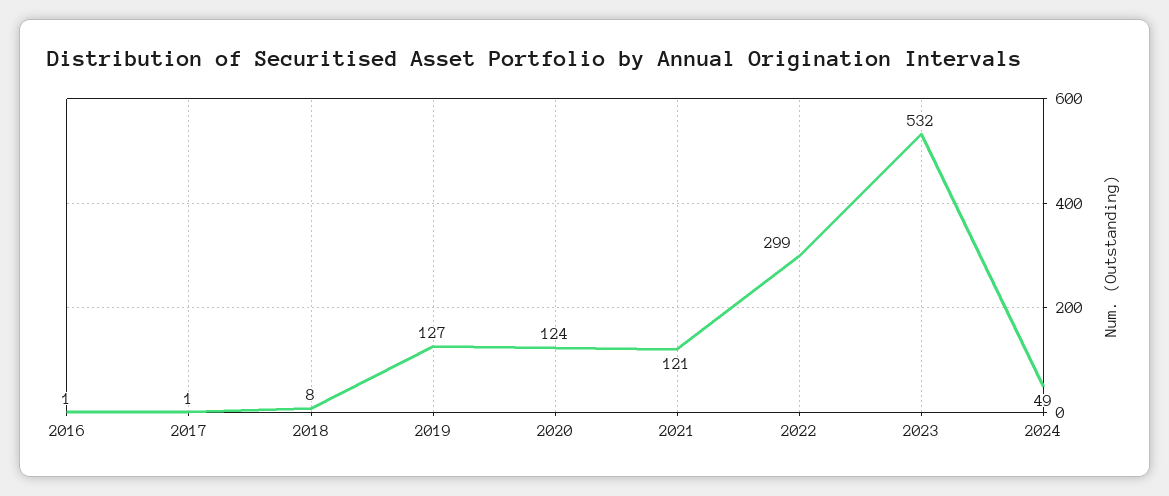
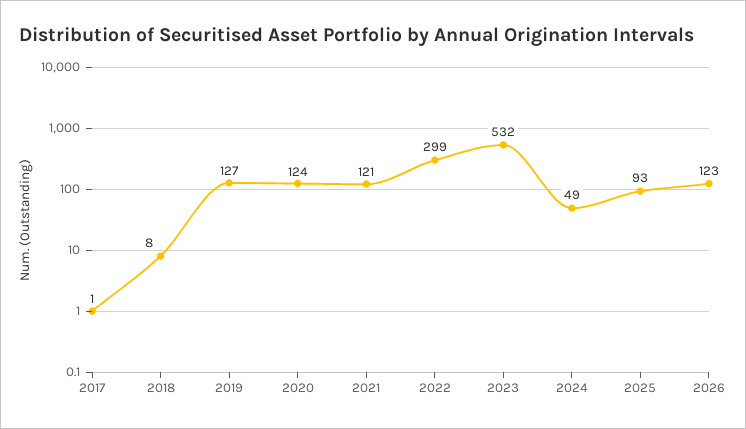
2016: 1 -> none
2025: none -> 93
2026: none -> 123

